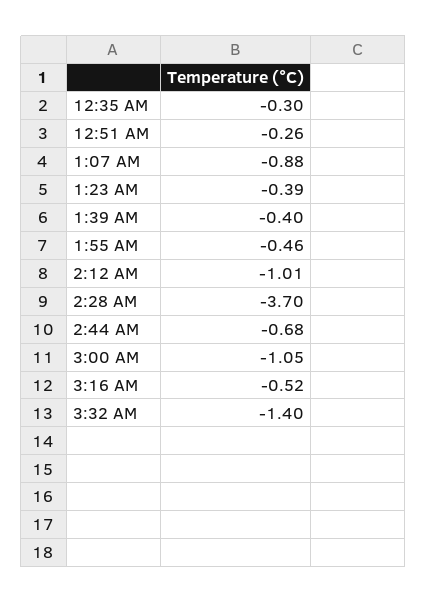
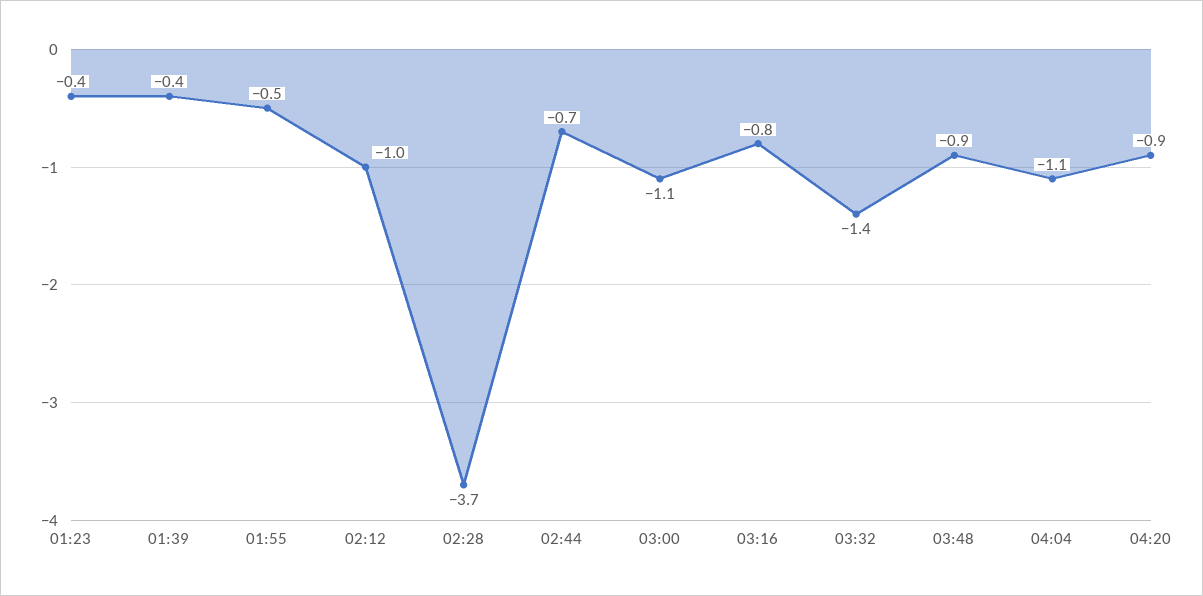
12:35 AM: -0.3 -> none
12:51 AM: -0.26 -> none
1:07 AM: -0.88 -> none
3:16 AM: -0.52 -> -0.8
03:48: none -> -0.9
04:04: none -> -1.1
04:20: none -> -0.9

